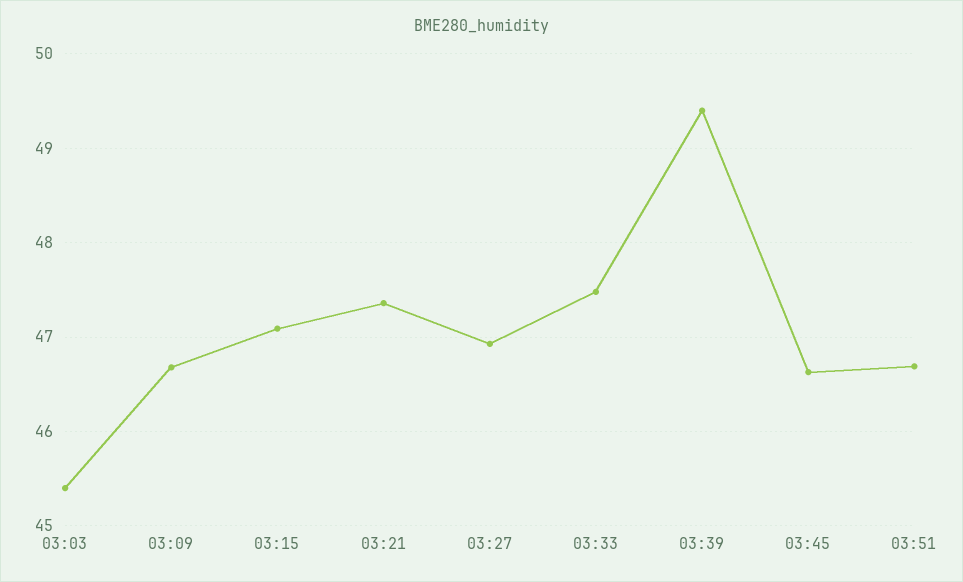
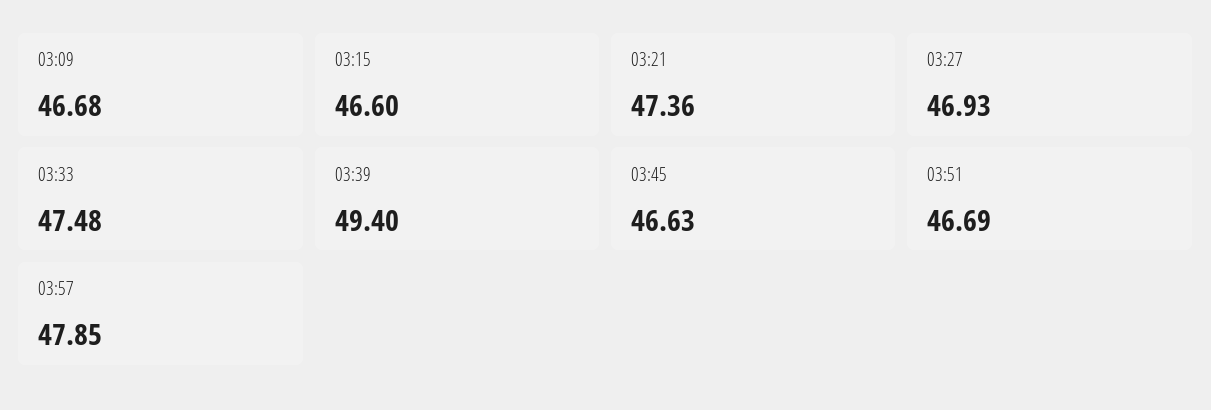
03:03: 45.4 -> none
03:15: 47.1 -> 46.6
03:57: none -> 47.85

